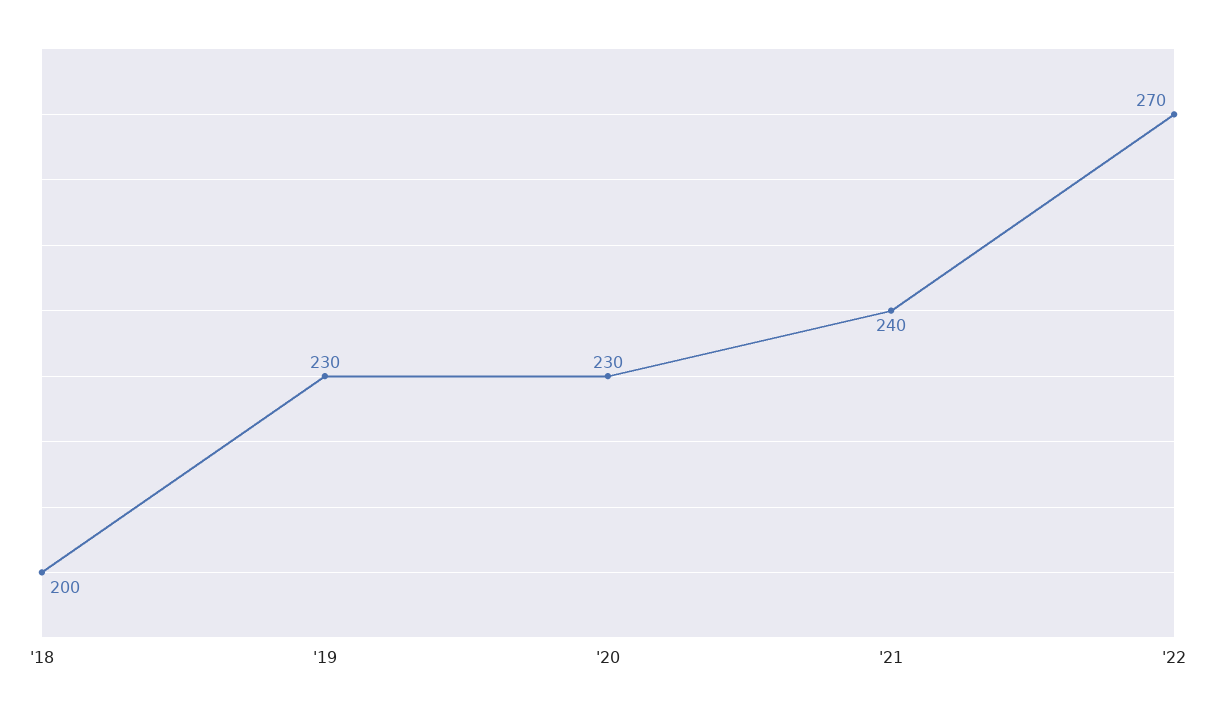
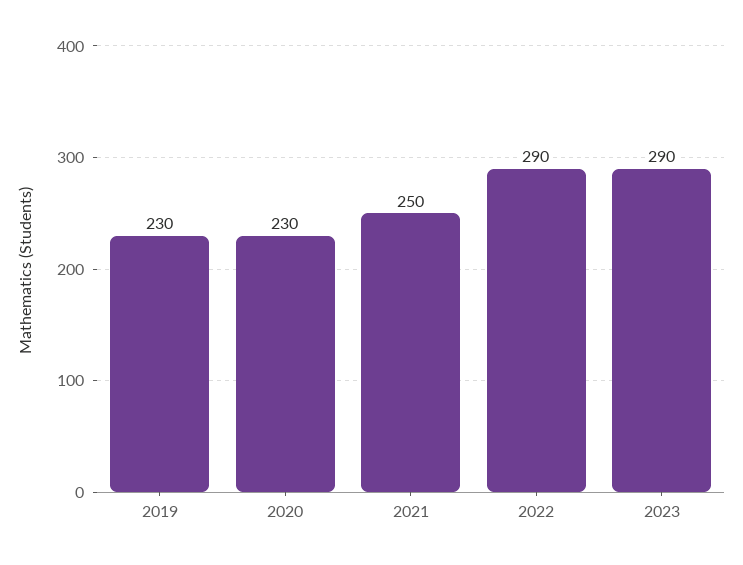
'18: 200 -> none
'21: 240 -> 250
'22: 270 -> 290
2023: none -> 290

